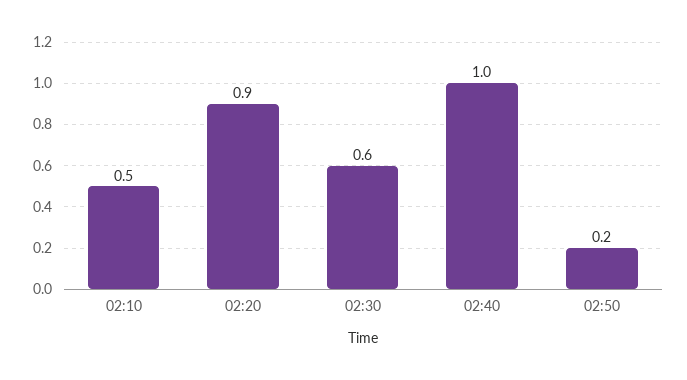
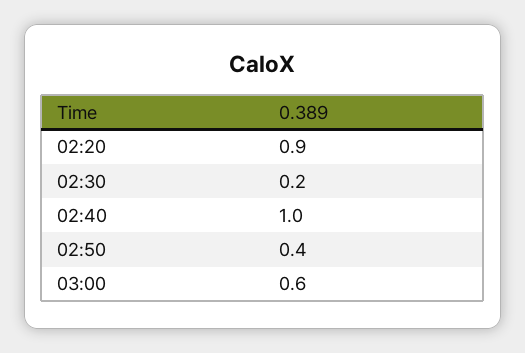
02:10: 0.5 -> none
02:30: 0.6 -> 0.2
02:50: 0.2 -> 0.4
03:00: none -> 0.6

